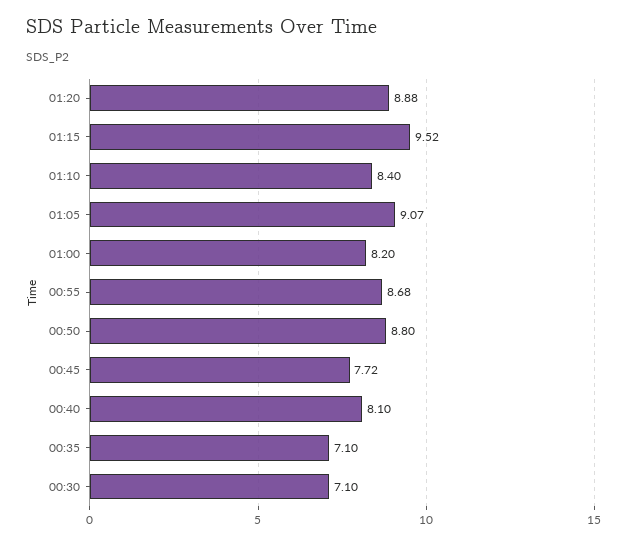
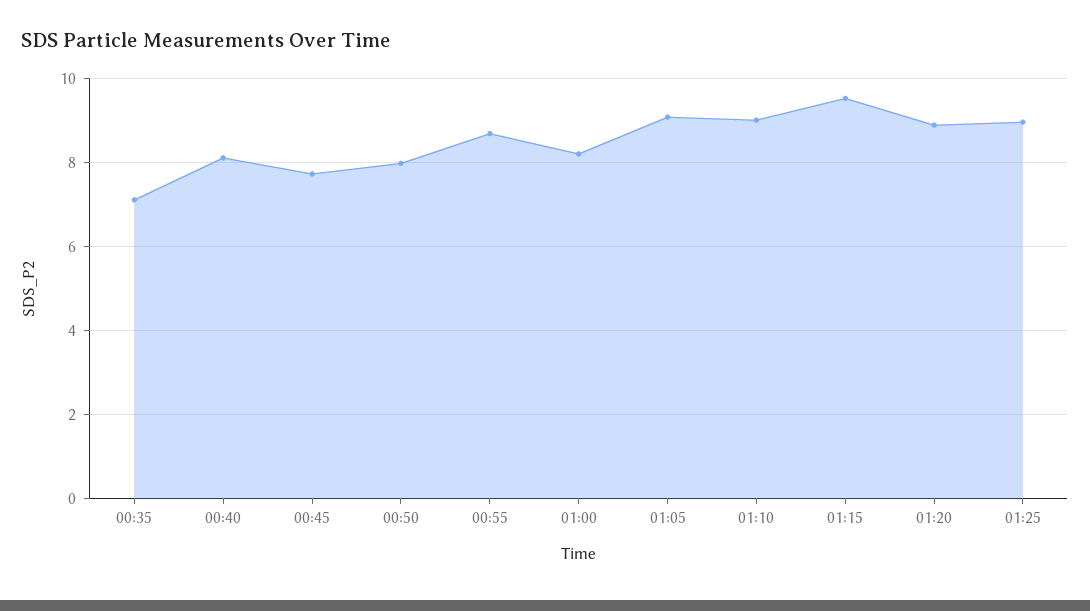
01:10: 8.4 -> 9
00:50: 8.8 -> 8
00:30: 7.1 -> none
01:25: none -> 9

